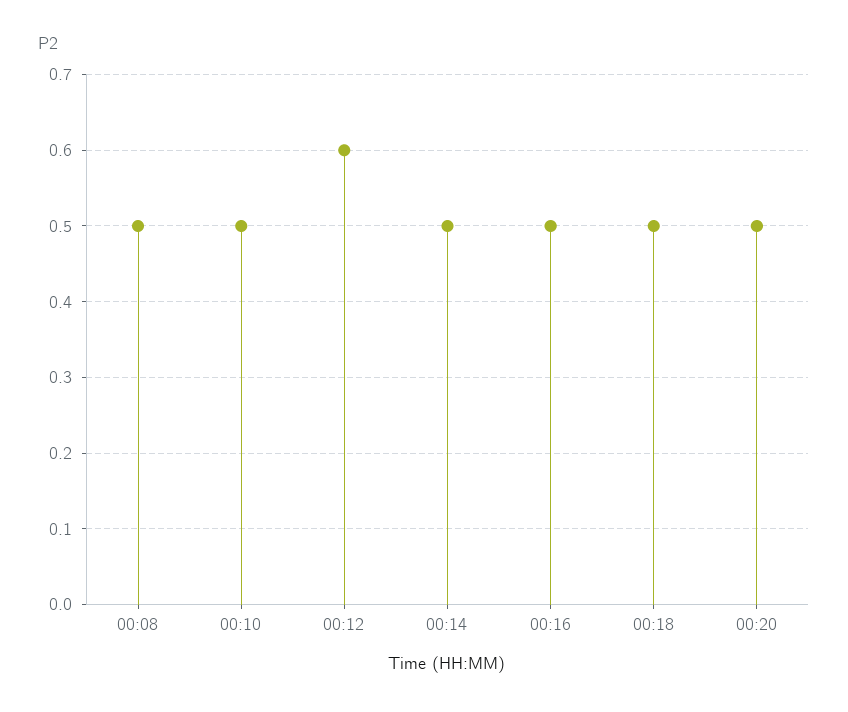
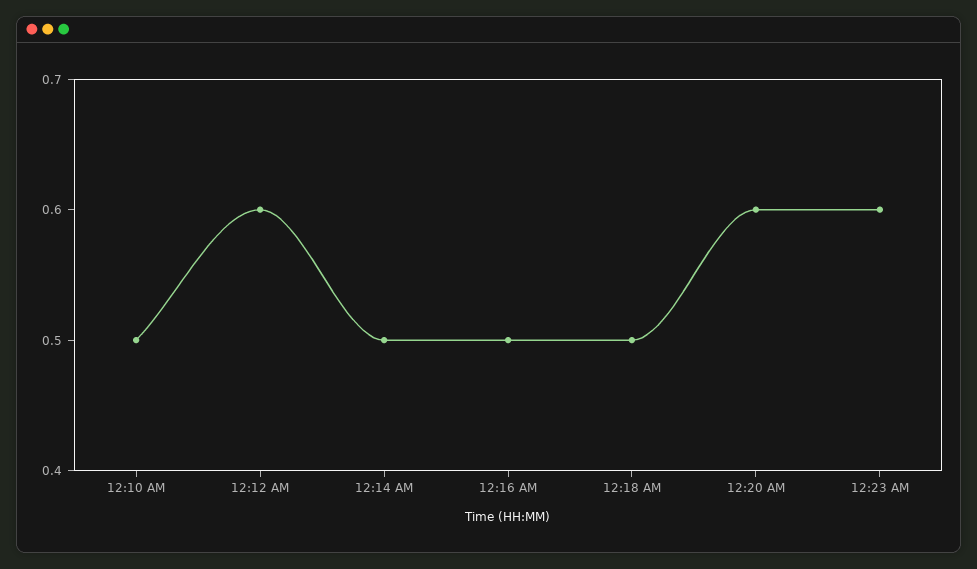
00:08: 0.5 -> none
00:20: 0.5 -> 0.6
12:23 AM: none -> 0.6

